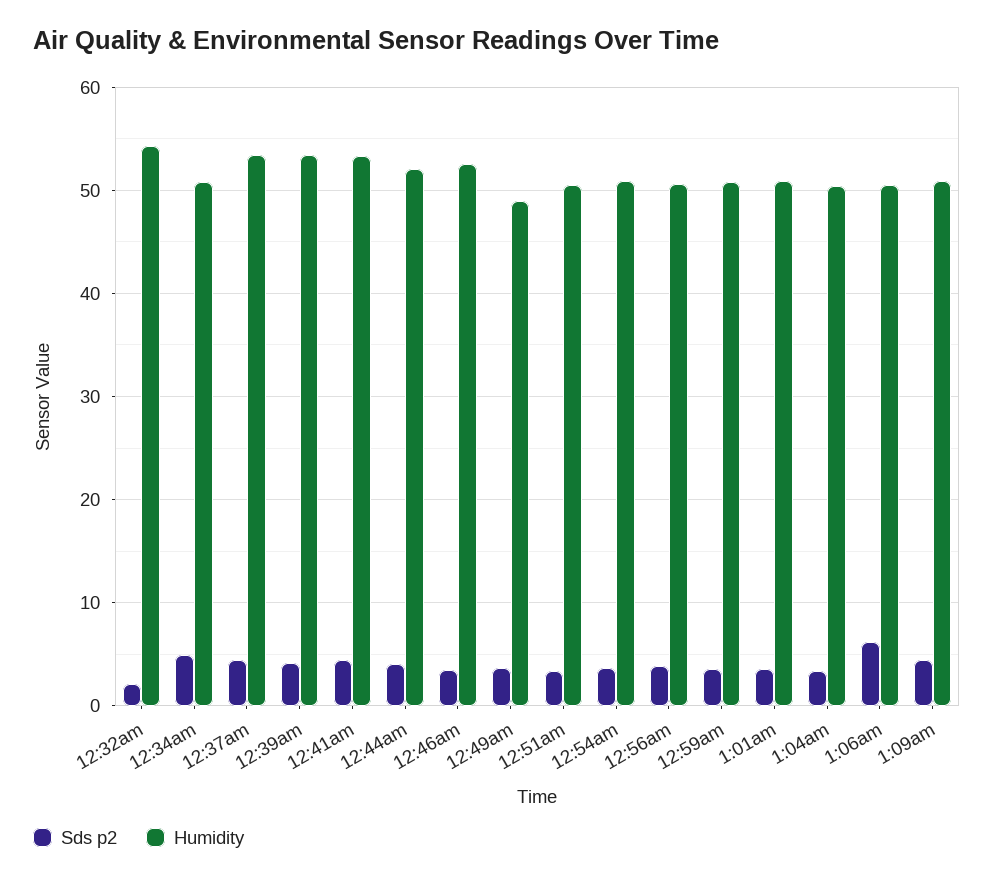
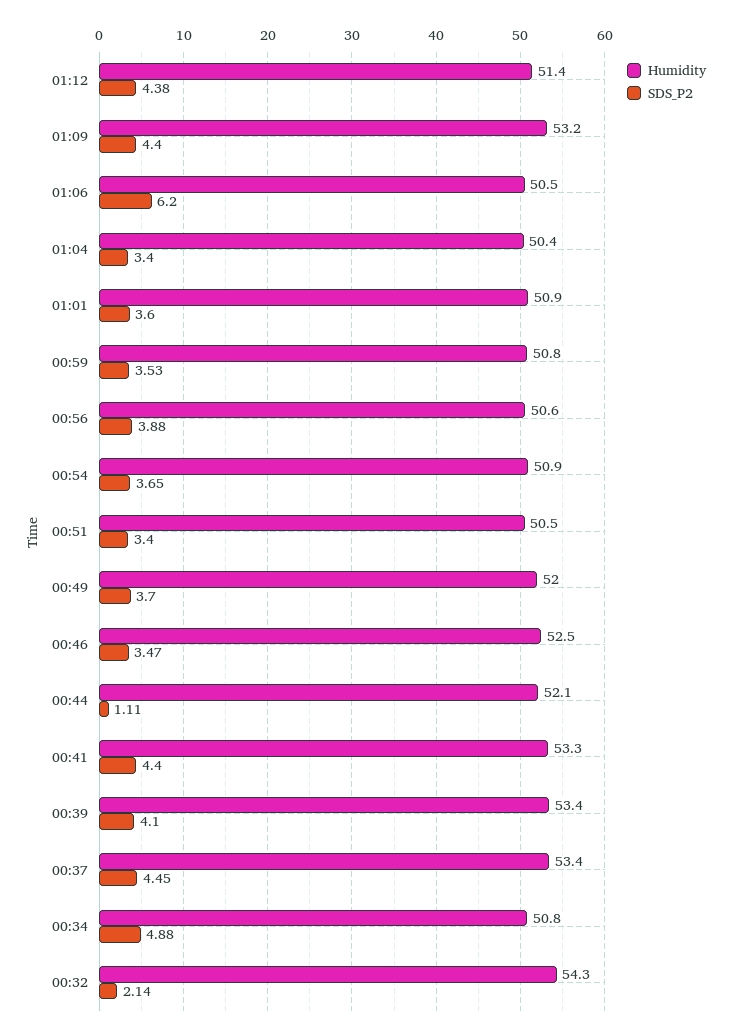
Sds p2, 12:44am: 4 -> 1.11
Humidity, 12:49am: 49 -> 52
Humidity, 1:09am: 51 -> 53.2
Humidity, 01:12: none -> 51.4
Sds p2, 01:12: none -> 4.38

